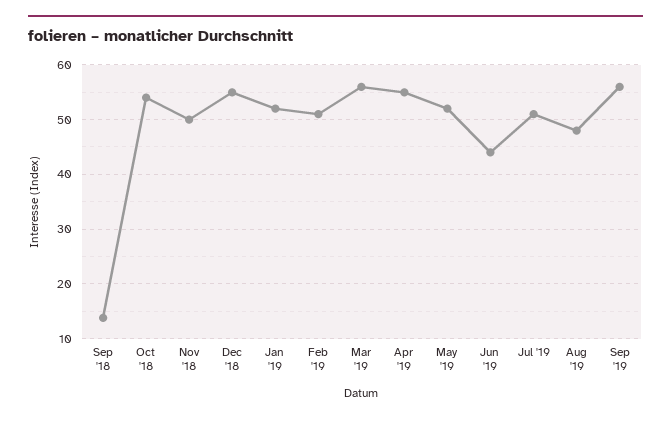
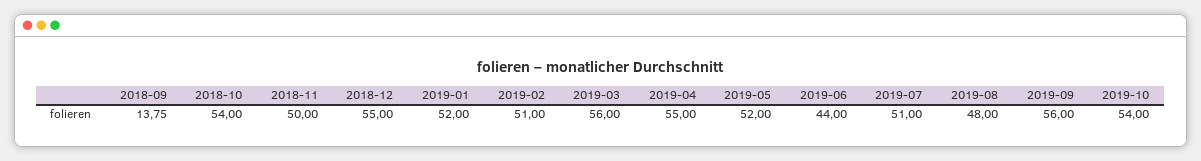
2019-10: none -> 54

